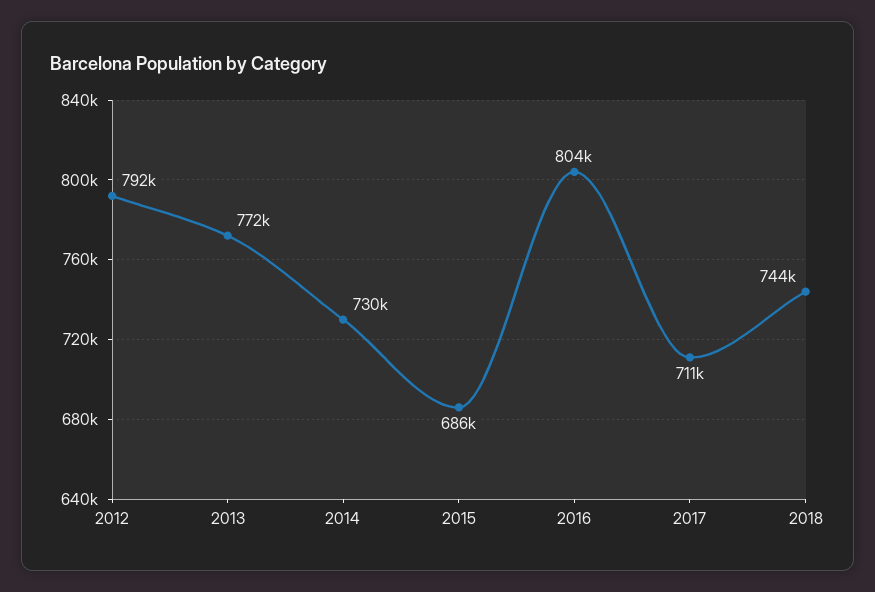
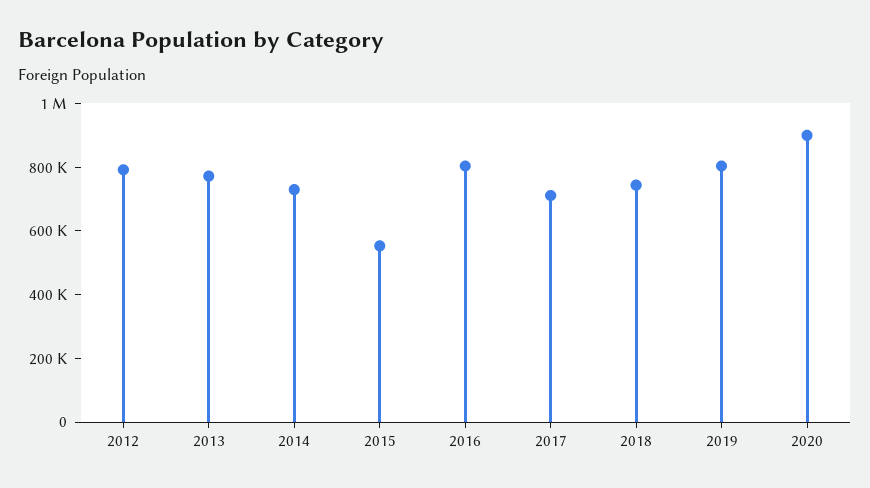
2015: 686000 -> 550000
2019: none -> 800000
2020: none -> 900000

